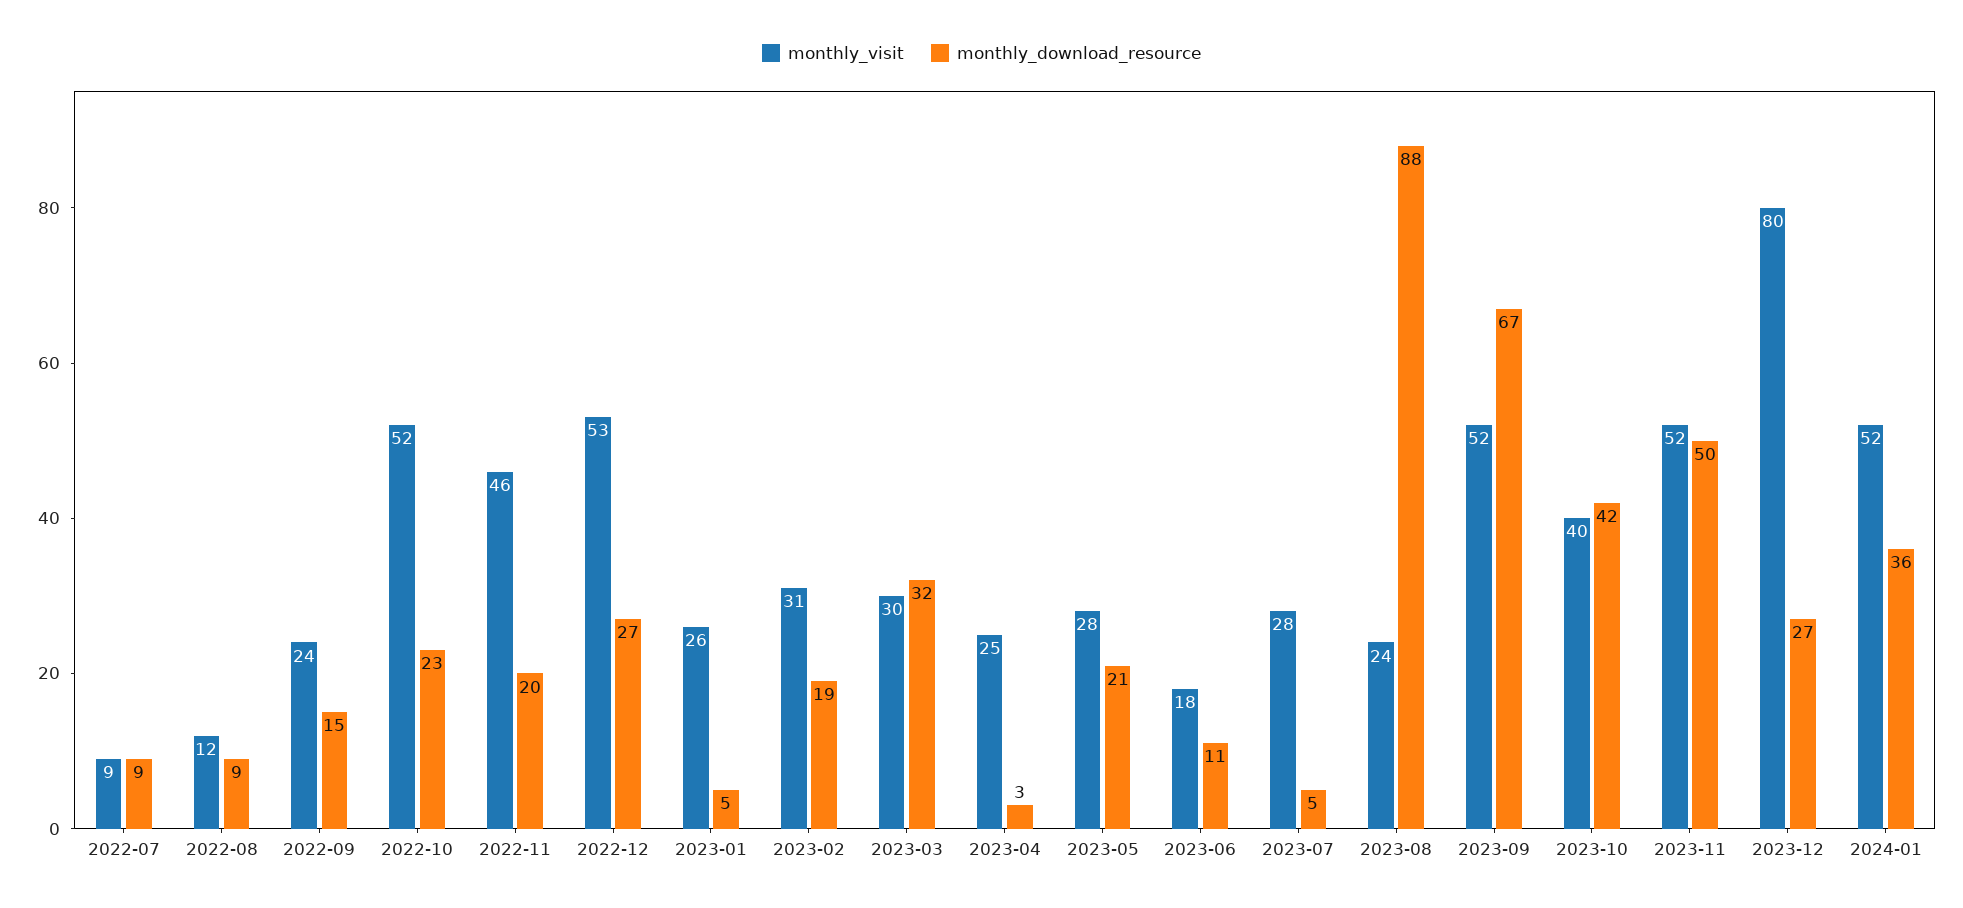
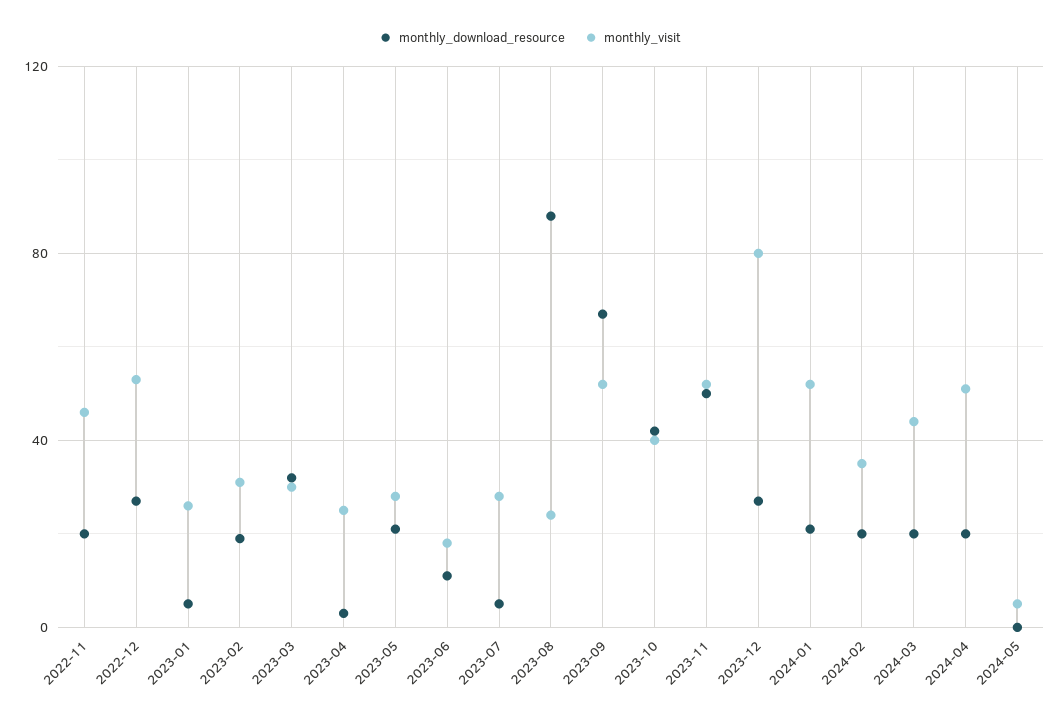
monthly_visit, 2022-07: 9 -> none
monthly_download_resource, 2022-07: 9 -> none
monthly_visit, 2022-08: 12 -> none
monthly_download_resource, 2022-08: 9 -> none
monthly_visit, 2022-09: 24 -> none
monthly_download_resource, 2022-09: 15 -> none
monthly_visit, 2022-10: 52 -> none
monthly_download_resource, 2022-10: 23 -> none
monthly_download_resource, 2024-01: 36 -> 20
monthly_download_resource, 2024-02: none -> 20
monthly_visit, 2024-02: none -> 35
monthly_download_resource, 2024-03: none -> 20
monthly_visit, 2024-03: none -> 45
monthly_download_resource, 2024-04: none -> 20
monthly_visit, 2024-04: none -> 50
monthly_download_resource, 2024-05: none -> 0
monthly_visit, 2024-05: none -> 5

